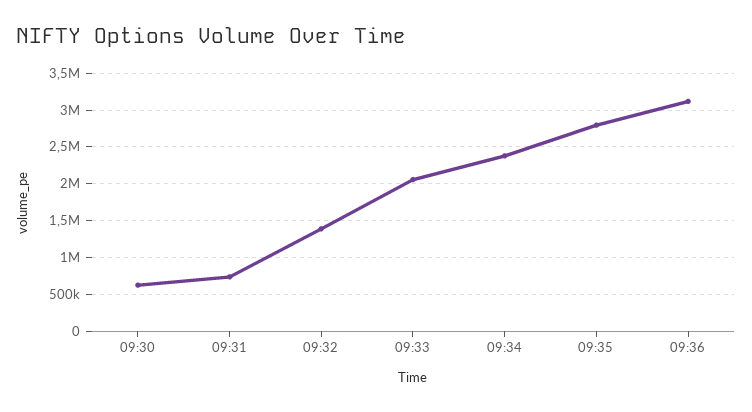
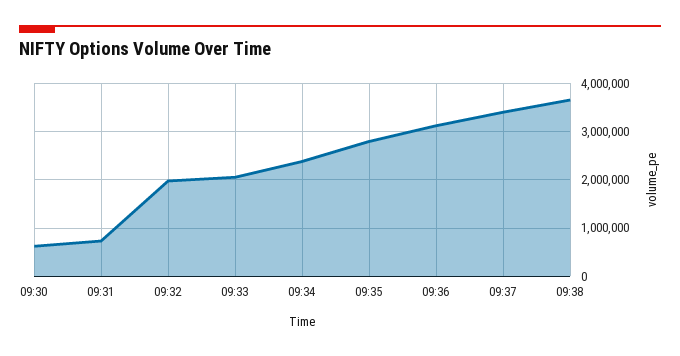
09:32: 1400000 -> 2000000
09:37: none -> 3400000
09:38: none -> 3600000

